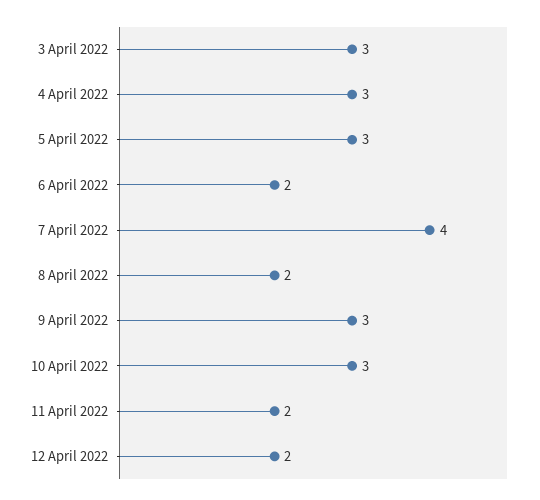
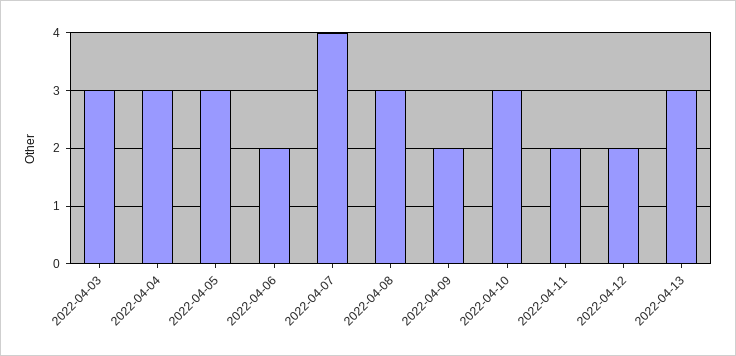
8 April 2022: 2 -> 3
9 April 2022: 3 -> 2
2022-04-13: none -> 3

